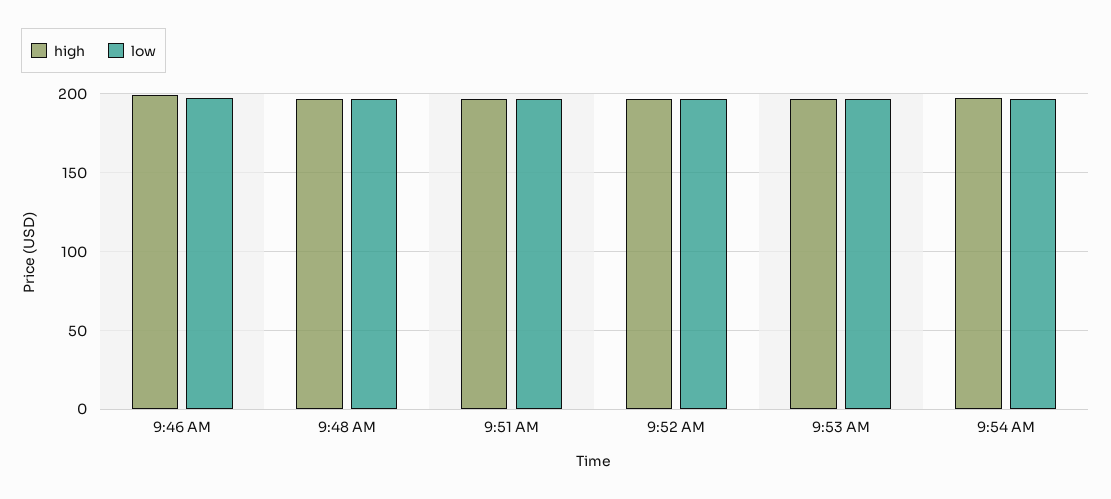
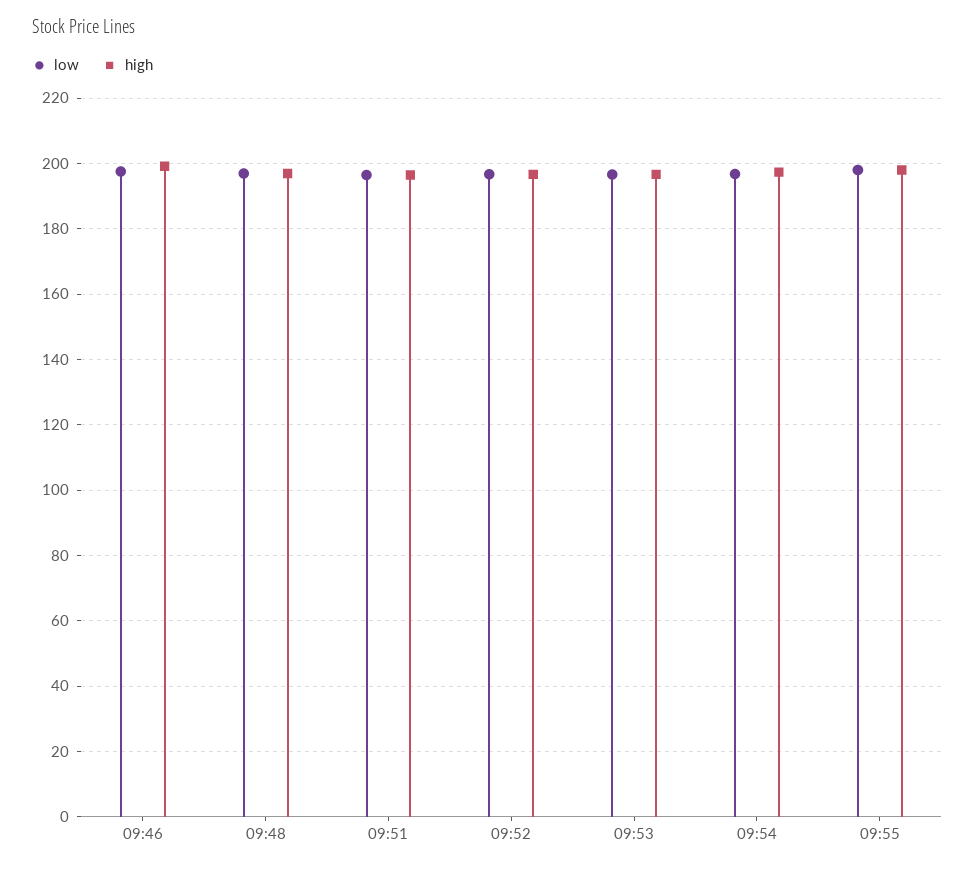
low, 09:55: none -> 198
high, 09:55: none -> 198

